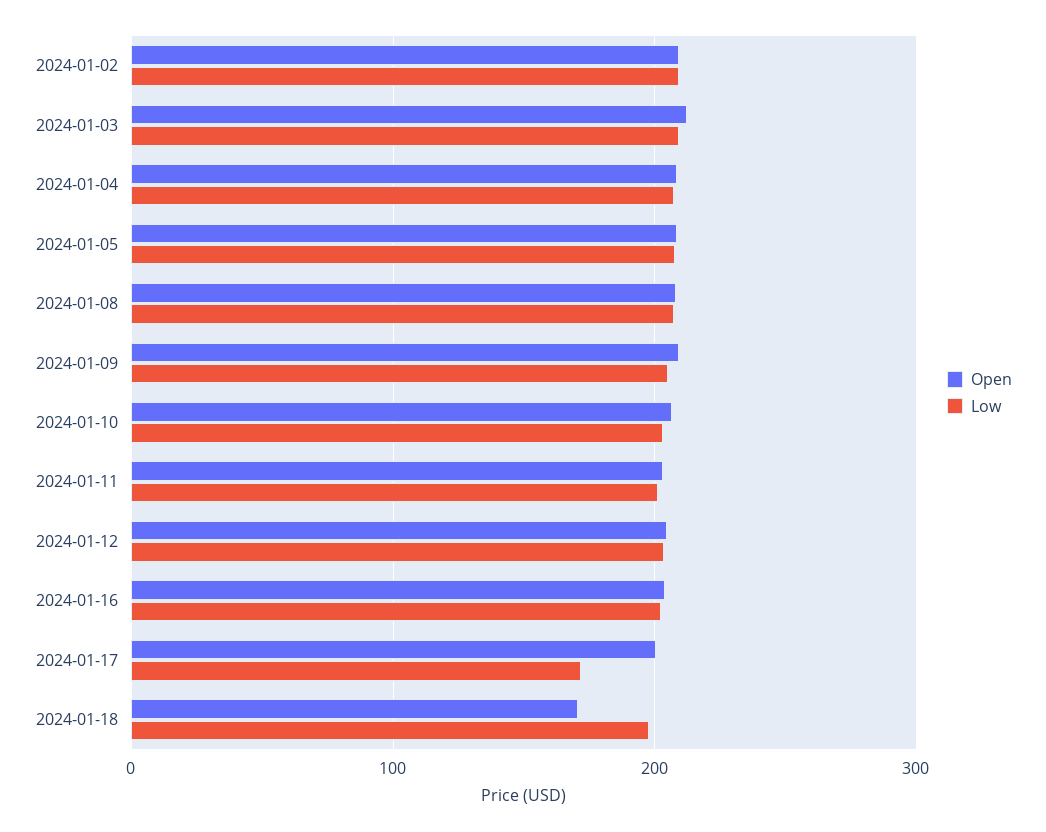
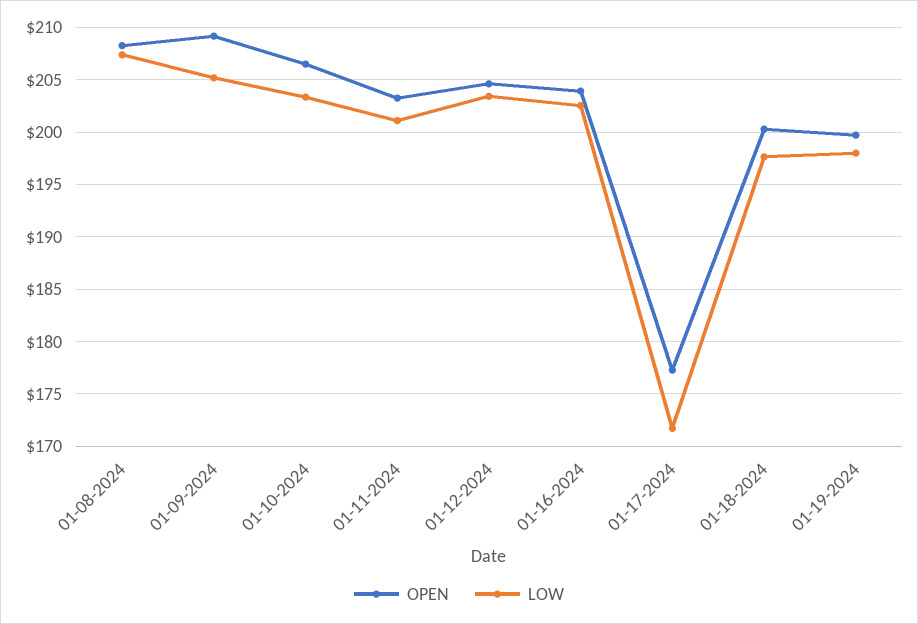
Open, 2024-01-02: 210 -> none
Low, 2024-01-02: 210 -> none
Open, 2024-01-03: 210 -> none
Low, 2024-01-03: 210 -> none
Open, 2024-01-04: 210 -> none
Low, 2024-01-04: 210 -> none
Open, 2024-01-05: 210 -> none
Low, 2024-01-05: 210 -> none
Open, 2024-01-17: 200 -> 177
Open, 2024-01-18: 170 -> 200
Open, 01-19-2024: none -> 200
Low, 01-19-2024: none -> 198

